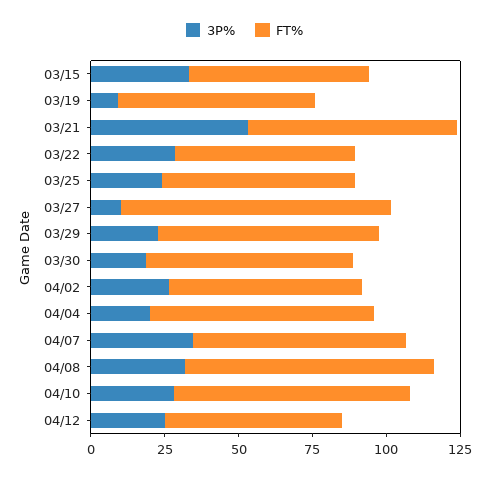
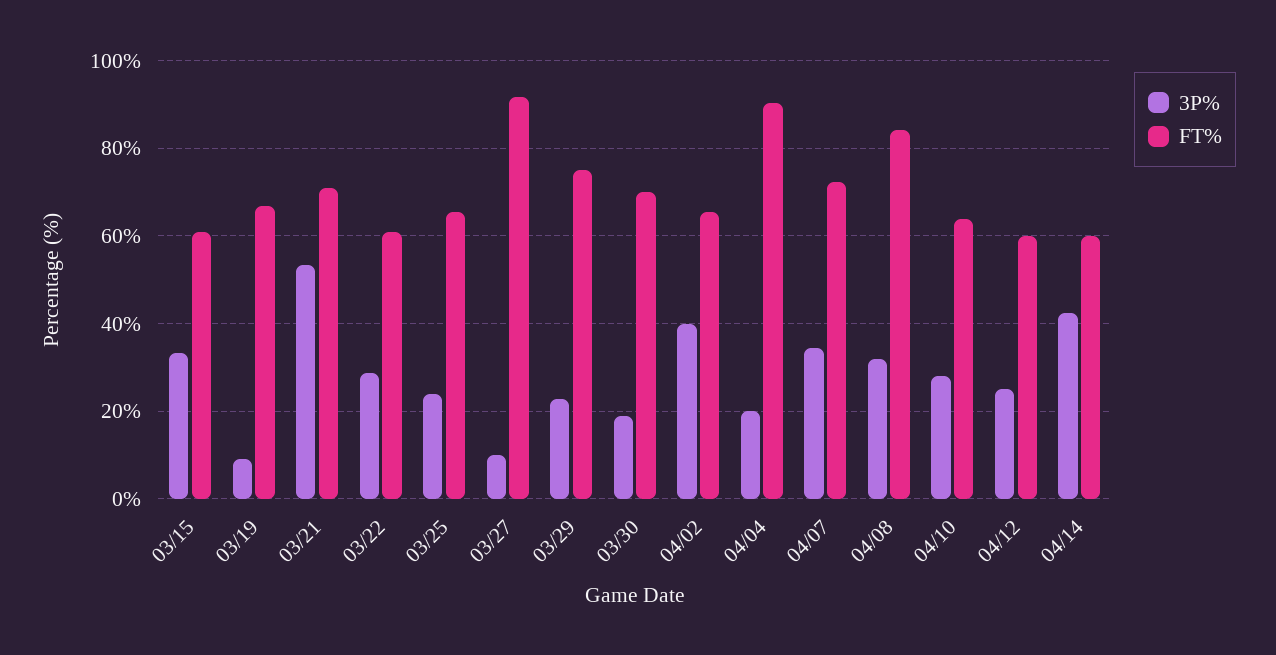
3P%, 04/02: 25 -> 40
FT%, 04/04: 75 -> 90
FT%, 04/10: 80 -> 64
3P%, 04/14: none -> 42
FT%, 04/14: none -> 60

